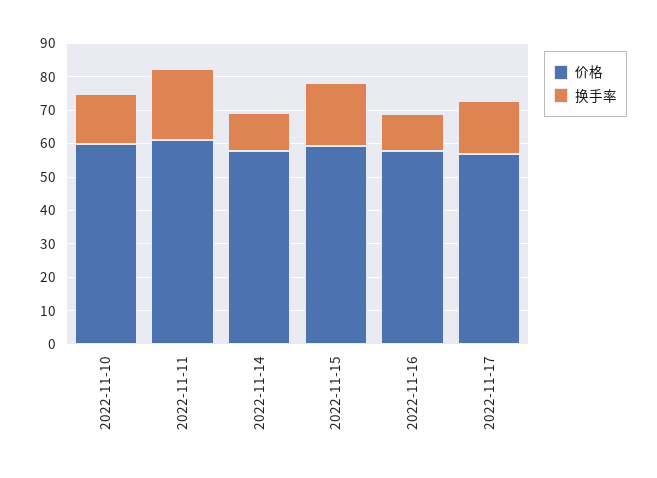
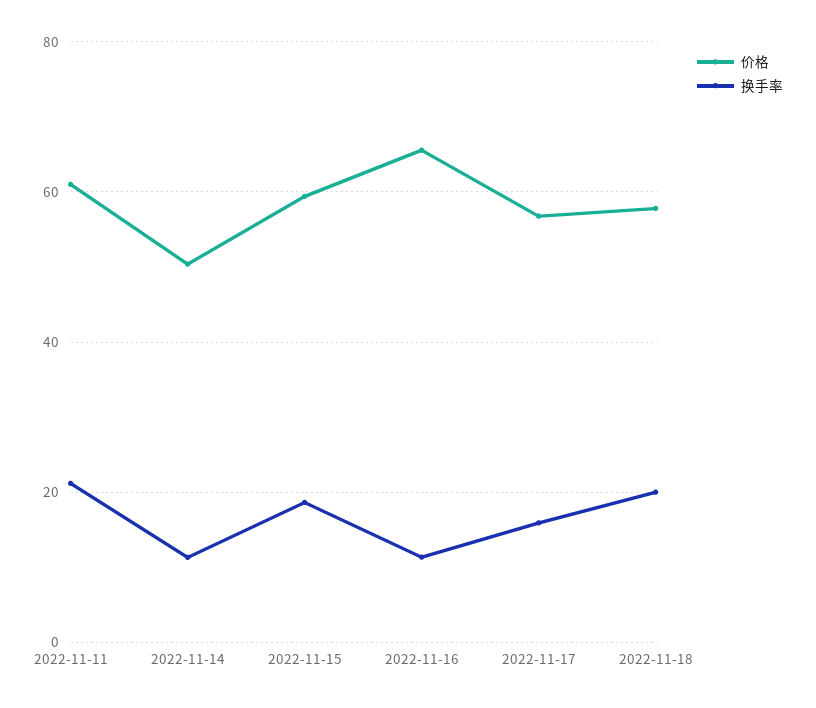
价格, 2022-11-10: 60 -> none
换手率, 2022-11-10: 15 -> none
价格, 2022-11-14: 57.5 -> 50
价格, 2022-11-16: 57.5 -> 66
价格, 2022-11-18: none -> 58
换手率, 2022-11-18: none -> 20

